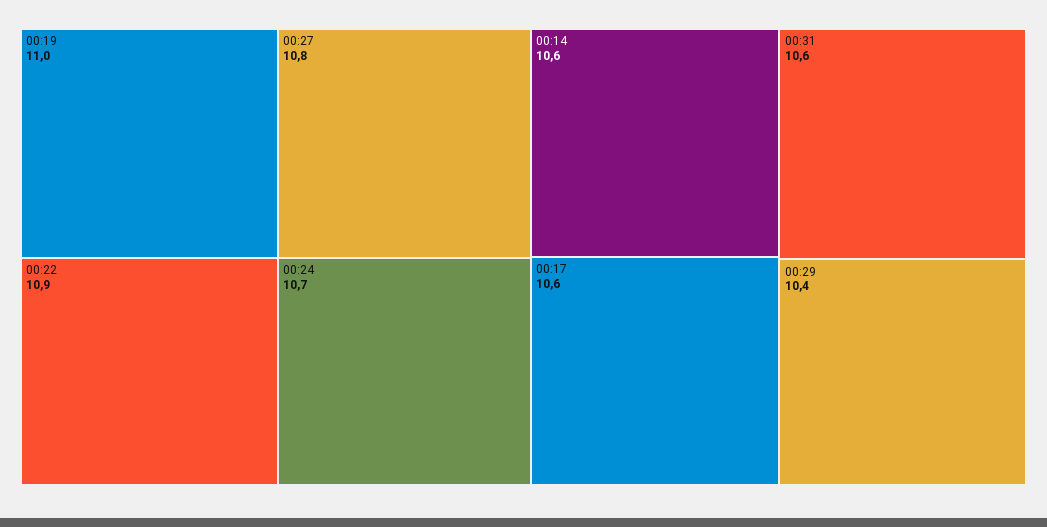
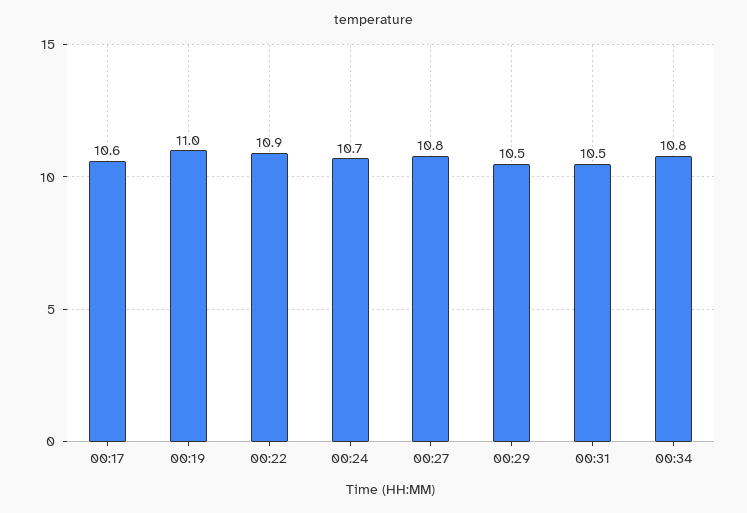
00:14: 10.6 -> none
00:31: 10.6 -> 10.5
00:29: 10.4 -> 10.5
00:34: none -> 10.8

